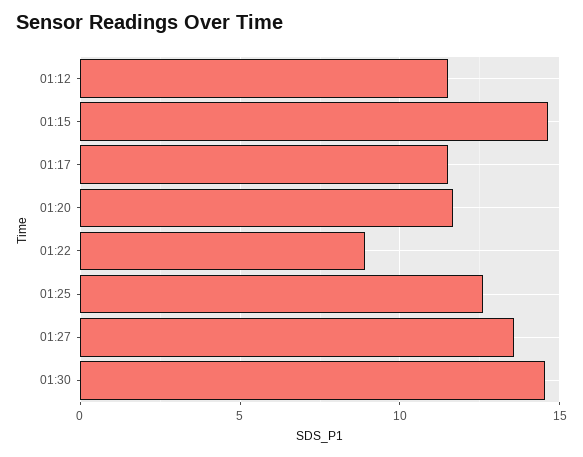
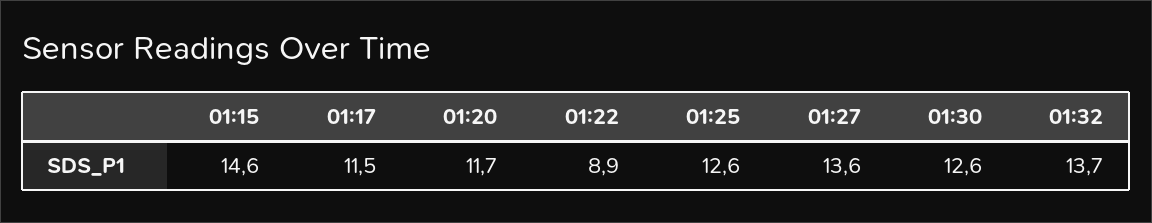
01:12: 11.5 -> none
01:30: 14.5 -> 12.6
01:32: none -> 13.7

